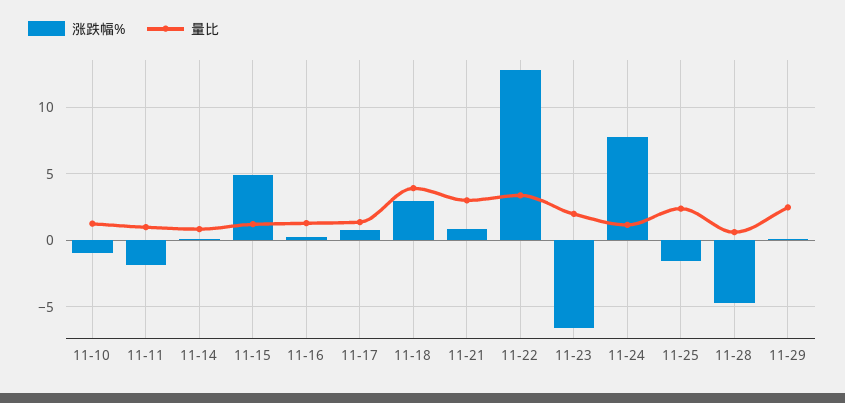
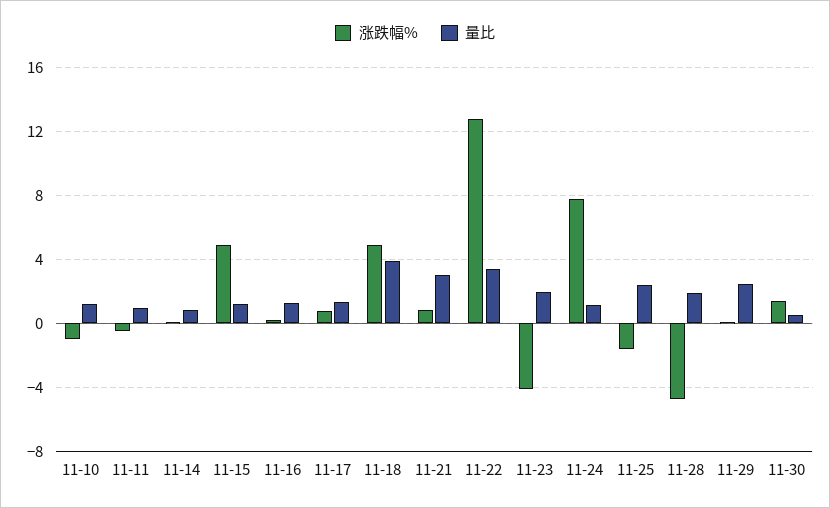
涨跌幅%, 11-11: -2 -> -0.5
涨跌幅%, 11-18: 3 -> 5
涨跌幅%, 11-23: -6.5 -> -4
量比, 11-28: 0.5 -> 2
涨跌幅%, 11-30: none -> 1.5
量比, 11-30: none -> 0.5

